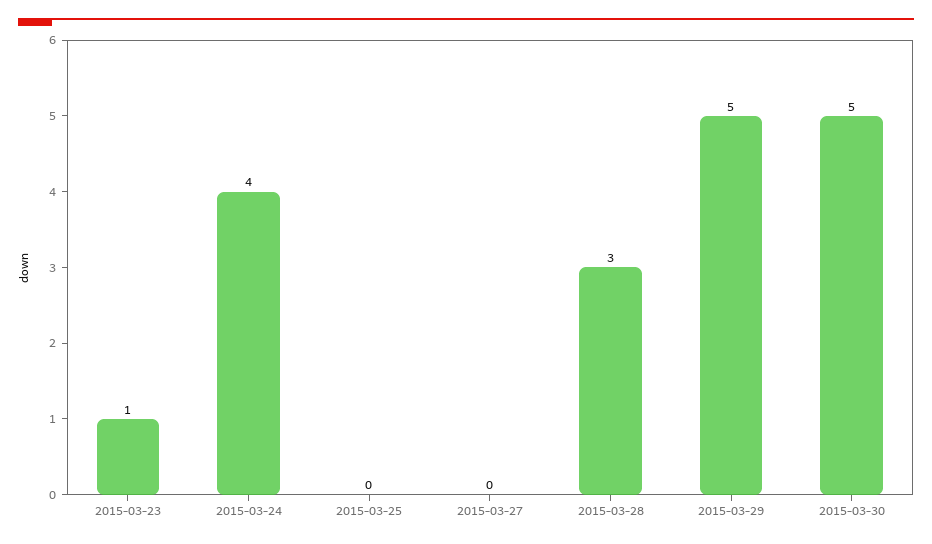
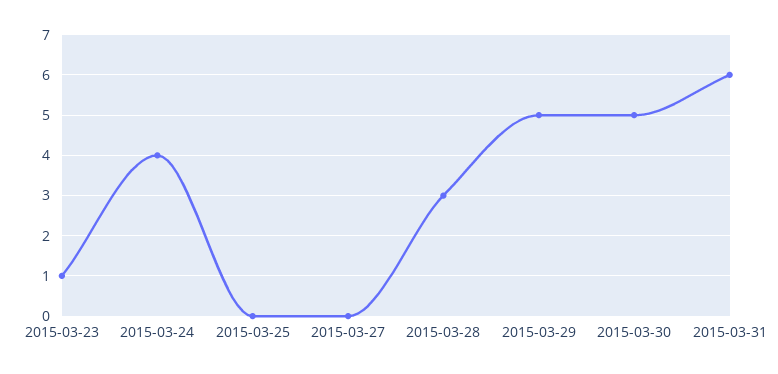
2015-03-31: none -> 6

